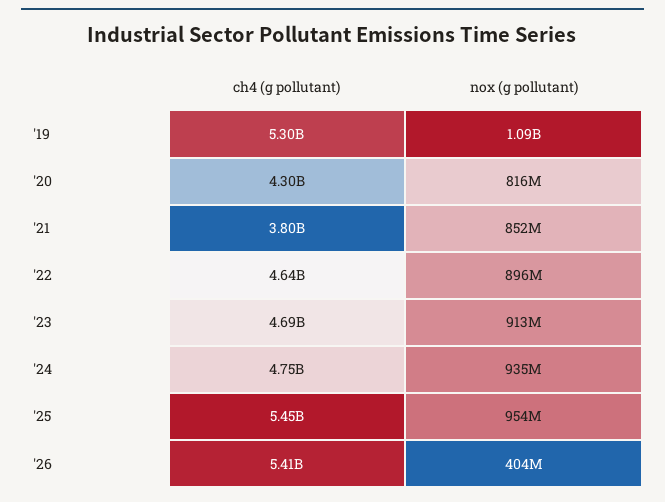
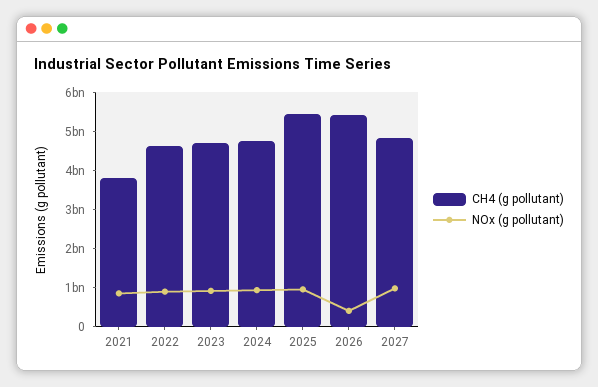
ch4 (g pollutant), '19: 5300000000 -> none
nox (g pollutant), '19: 1090000000 -> none
ch4 (g pollutant), '20: 4300000000 -> none
nox (g pollutant), '20: 816000000 -> none
ch4 (g pollutant), 2027: none -> 4750000000
nox (g pollutant), 2027: none -> 1000000000

